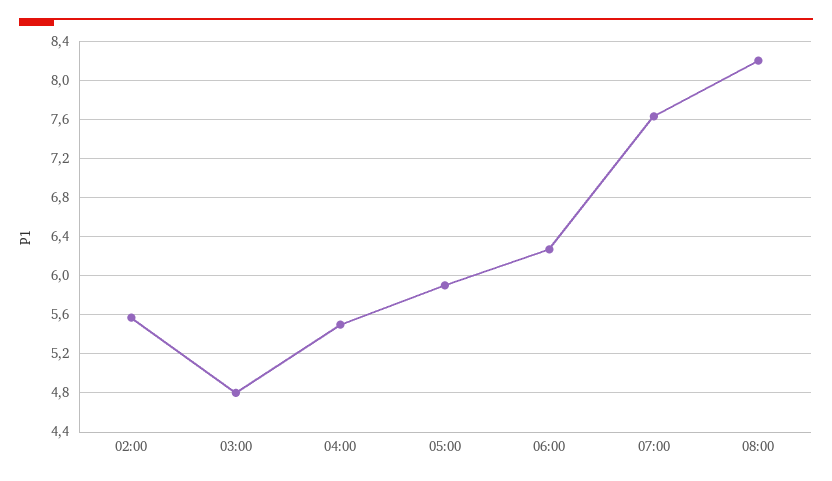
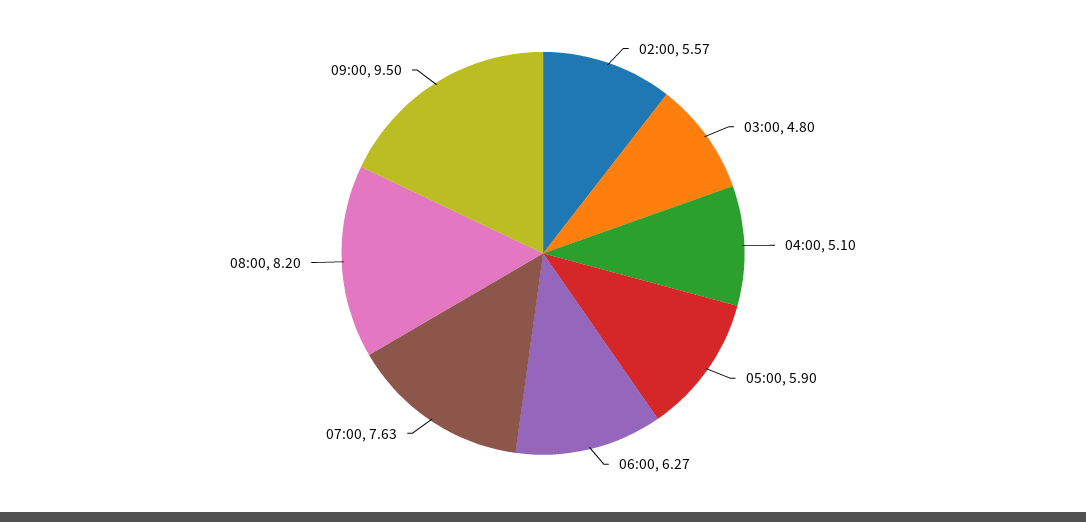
04:00: 5.5 -> 5.1
09:00: none -> 9.5

